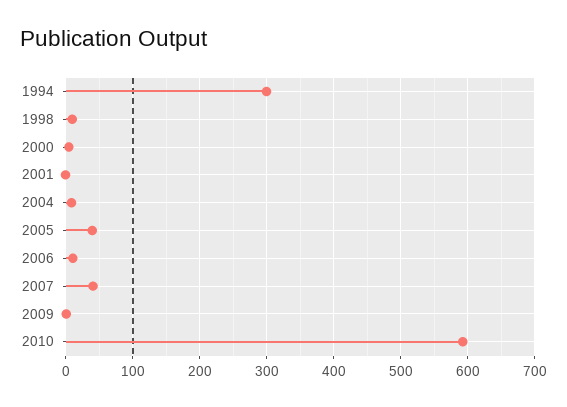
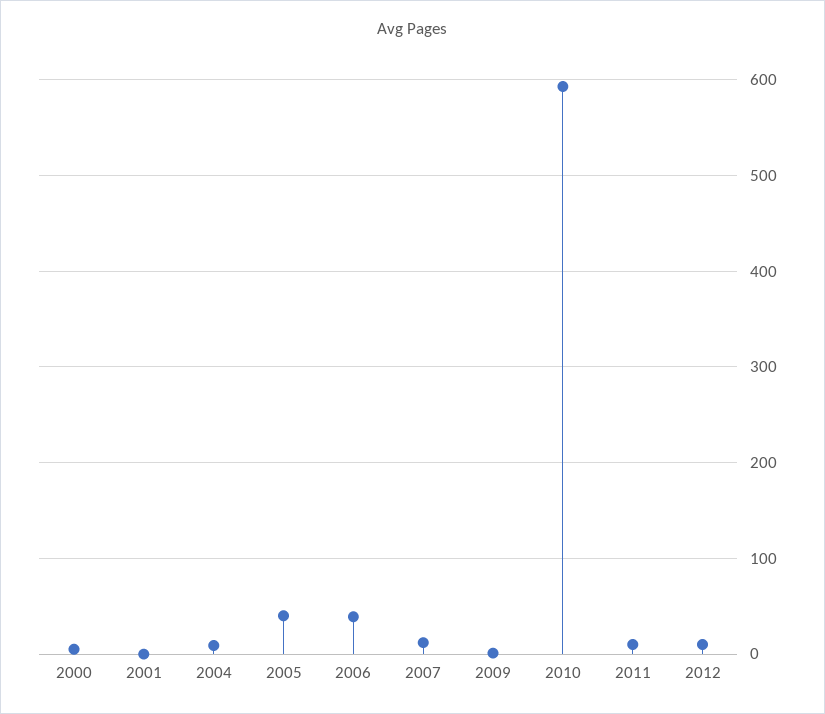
1994: 300 -> none
1998: 10 -> none
2006: 10 -> 40
2007: 40 -> 10
2011: none -> 10
2012: none -> 10

